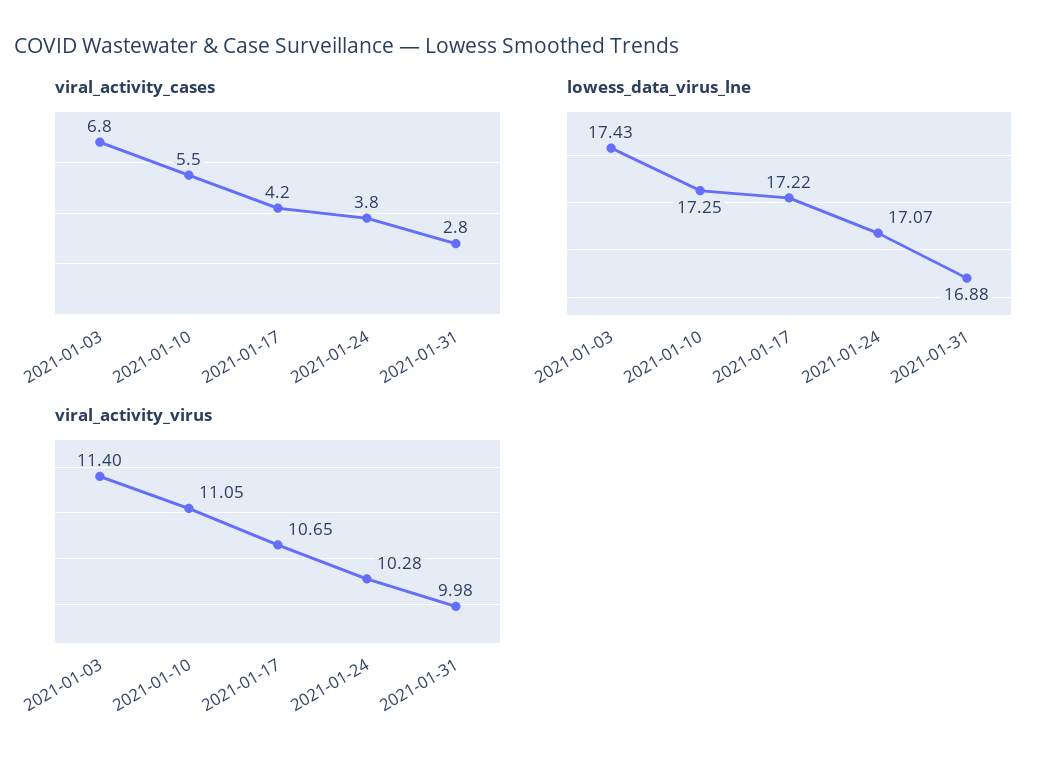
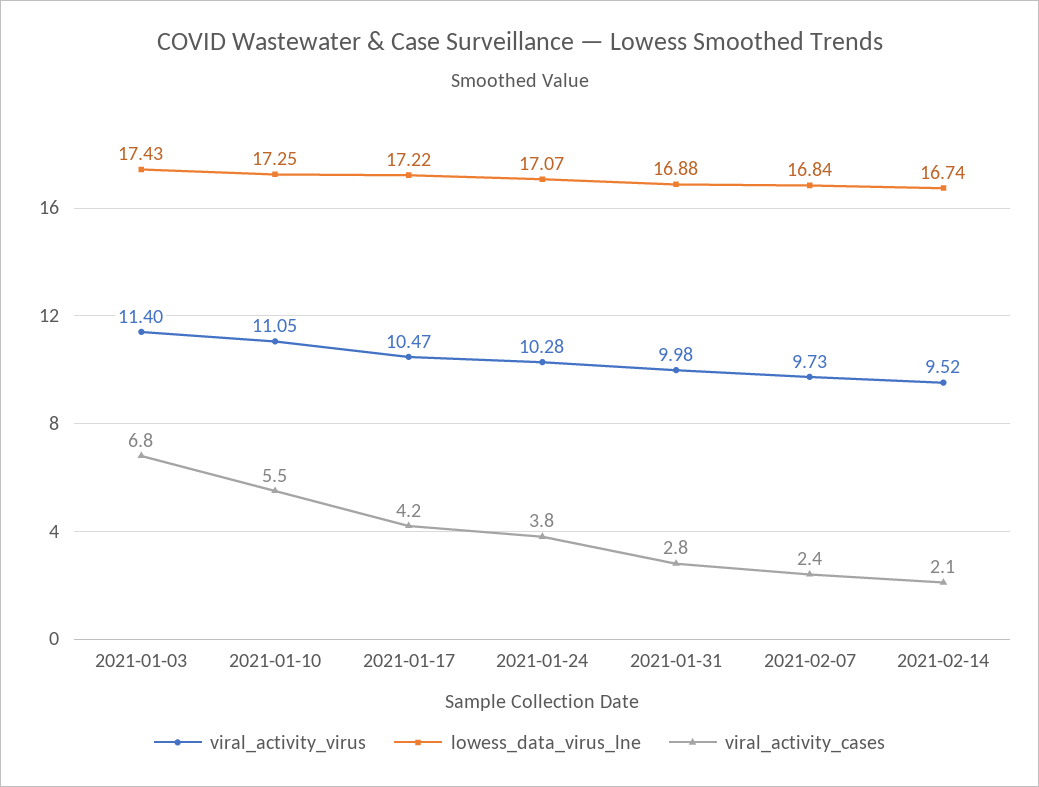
viral_activity_virus, 2021-01-17: 10.65 -> 10.47
viral_activity_virus, 2021-02-07: none -> 9.73
lowess_data_virus_lne, 2021-02-07: none -> 16.84
viral_activity_cases, 2021-02-07: none -> 2.4
viral_activity_virus, 2021-02-14: none -> 9.52
lowess_data_virus_lne, 2021-02-14: none -> 16.74
viral_activity_cases, 2021-02-14: none -> 2.1

